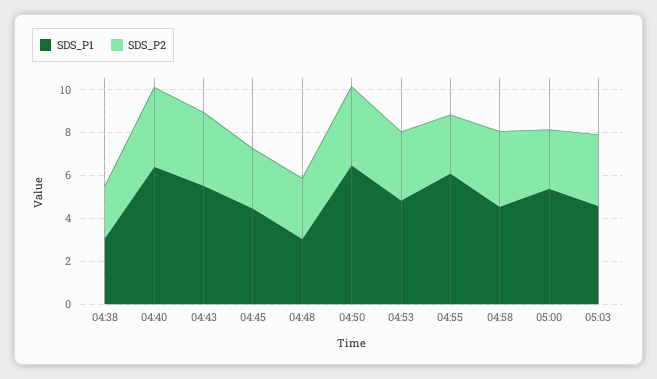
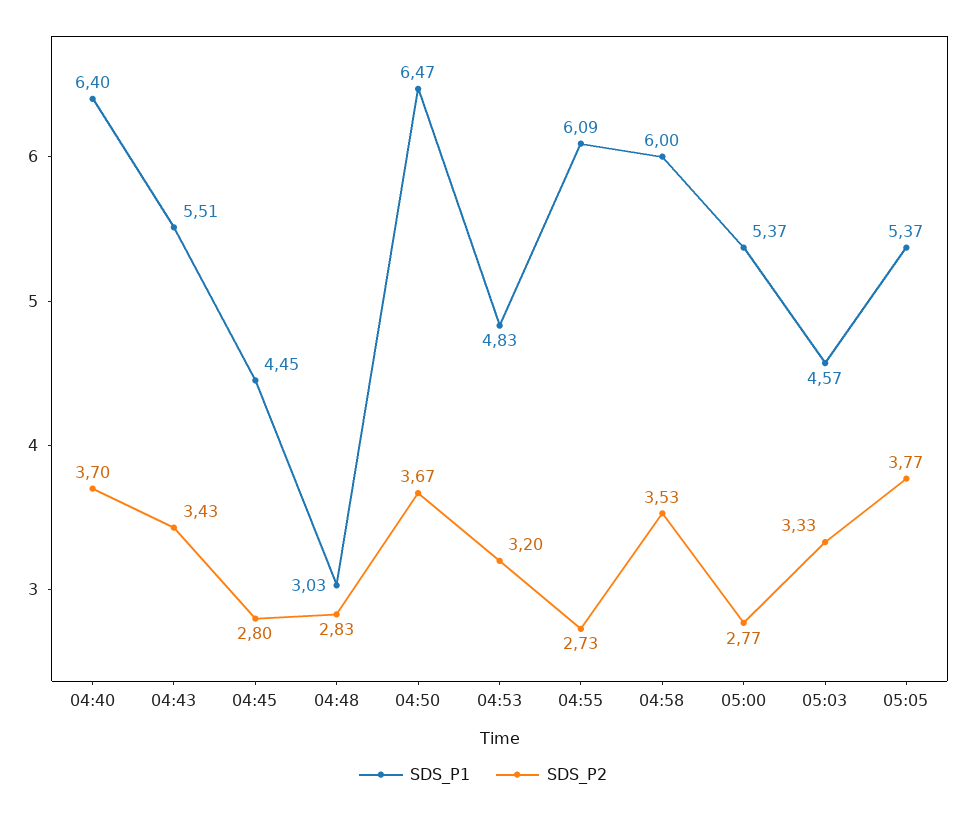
SDS_P1, 04:38: 3 -> none
SDS_P2, 04:38: 2.5 -> none
SDS_P1, 04:58: 4.5 -> 6
SDS_P1, 05:05: none -> 5.37
SDS_P2, 05:05: none -> 3.77

